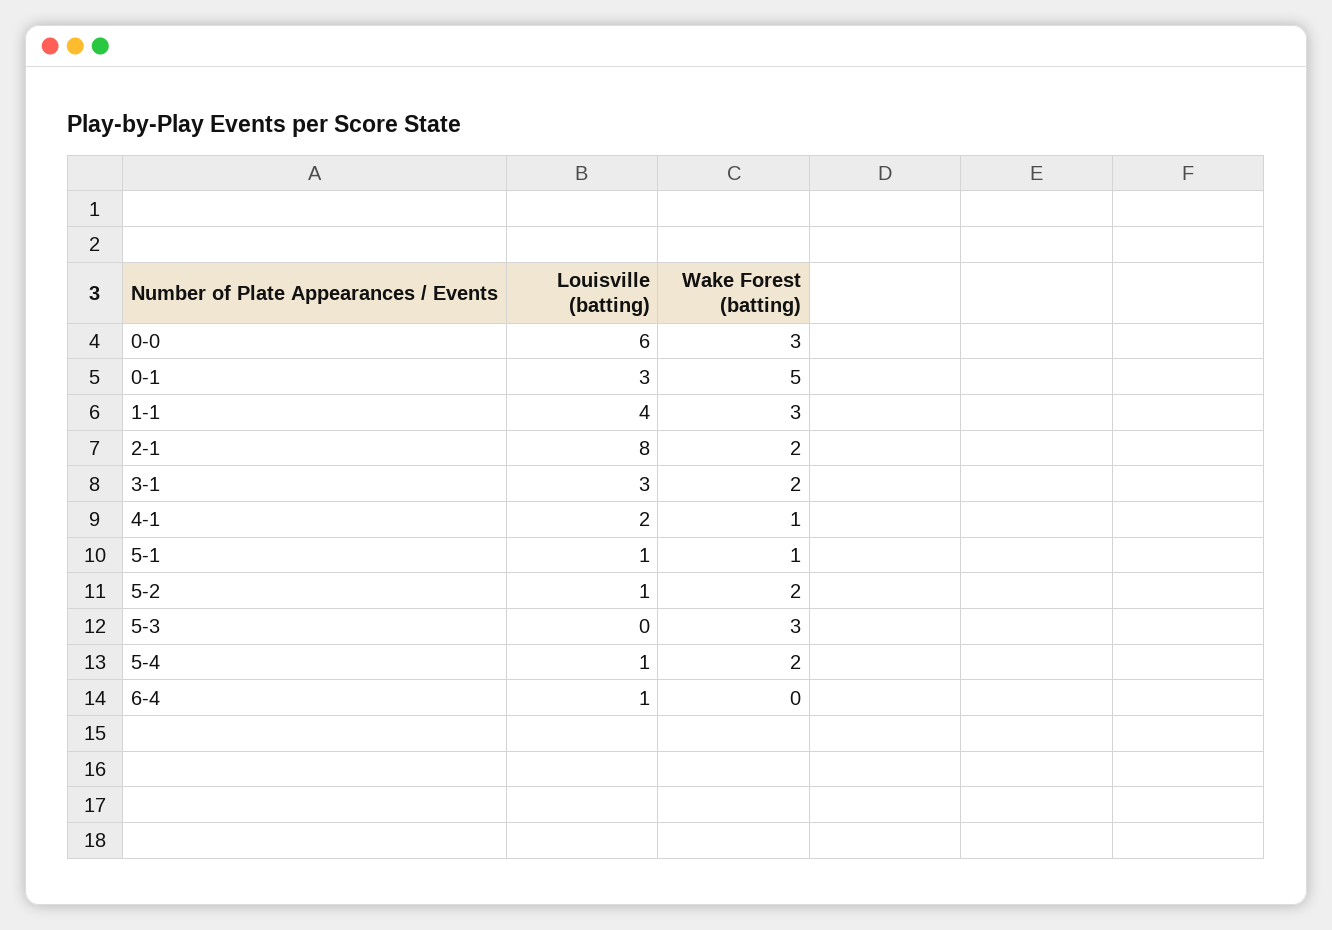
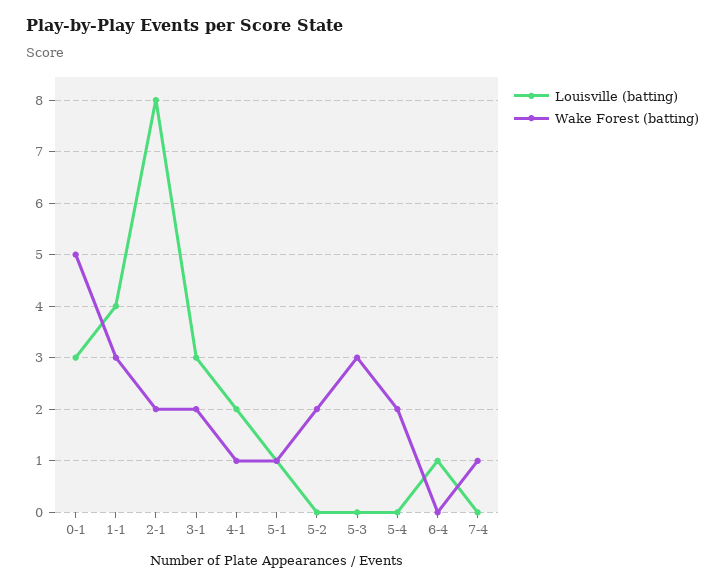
Louisville (batting), 0-0: 6 -> none
Wake Forest (batting), 0-0: 3 -> none
Louisville (batting), 5-2: 1 -> 0
Louisville (batting), 5-4: 1 -> 0
Louisville (batting), 7-4: none -> 0
Wake Forest (batting), 7-4: none -> 1

